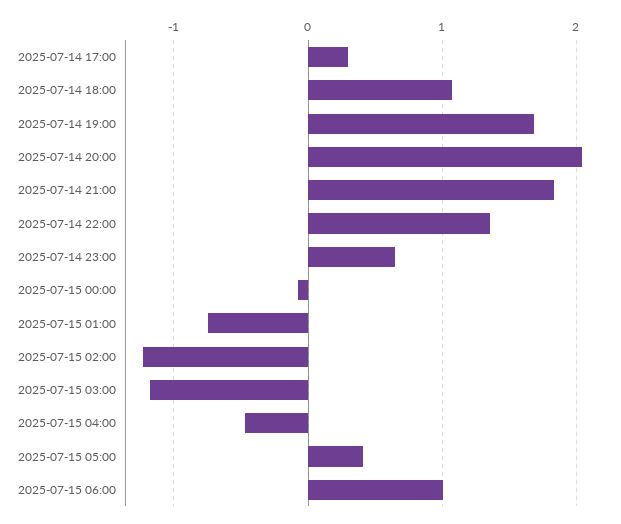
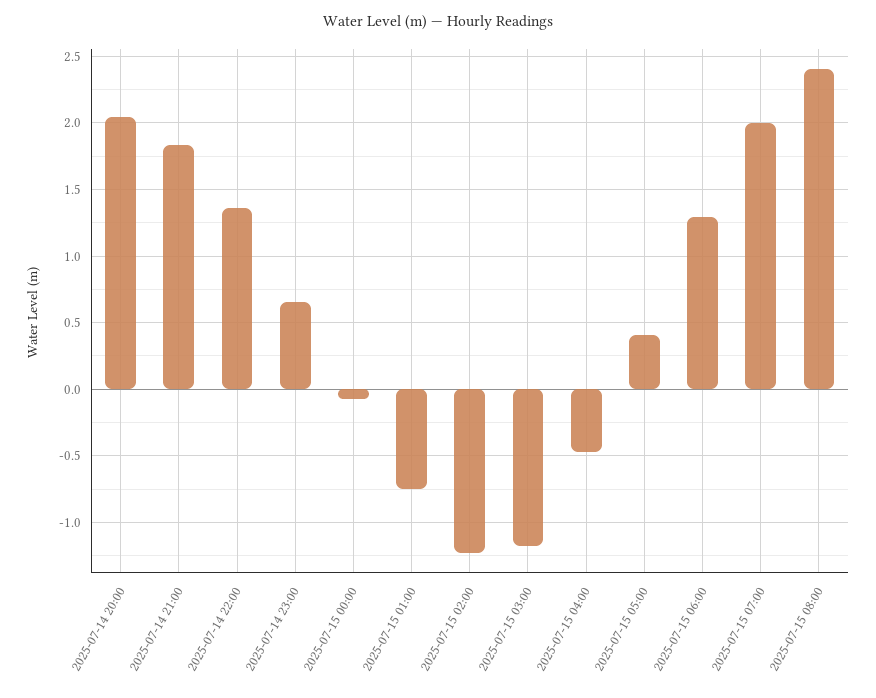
2025-07-14 17:00: 0.3 -> none
2025-07-14 18:00: 1.1 -> none
2025-07-14 19:00: 1.7 -> none
2025-07-15 06:00: 1 -> 1.3
2025-07-15 07:00: none -> 2
2025-07-15 08:00: none -> 2.4

